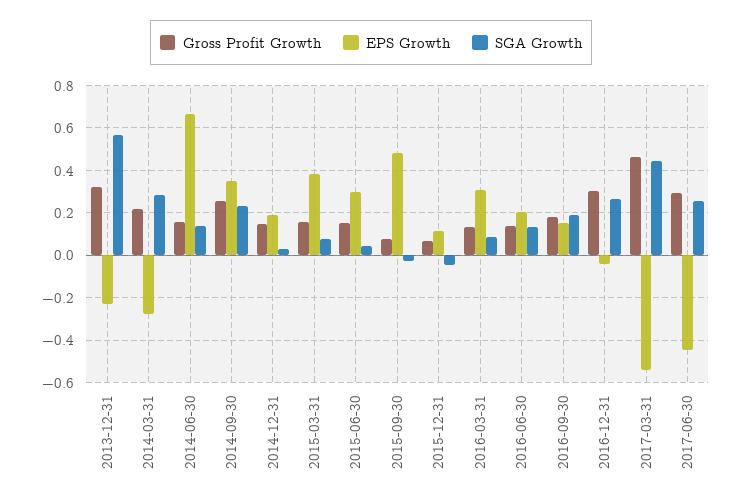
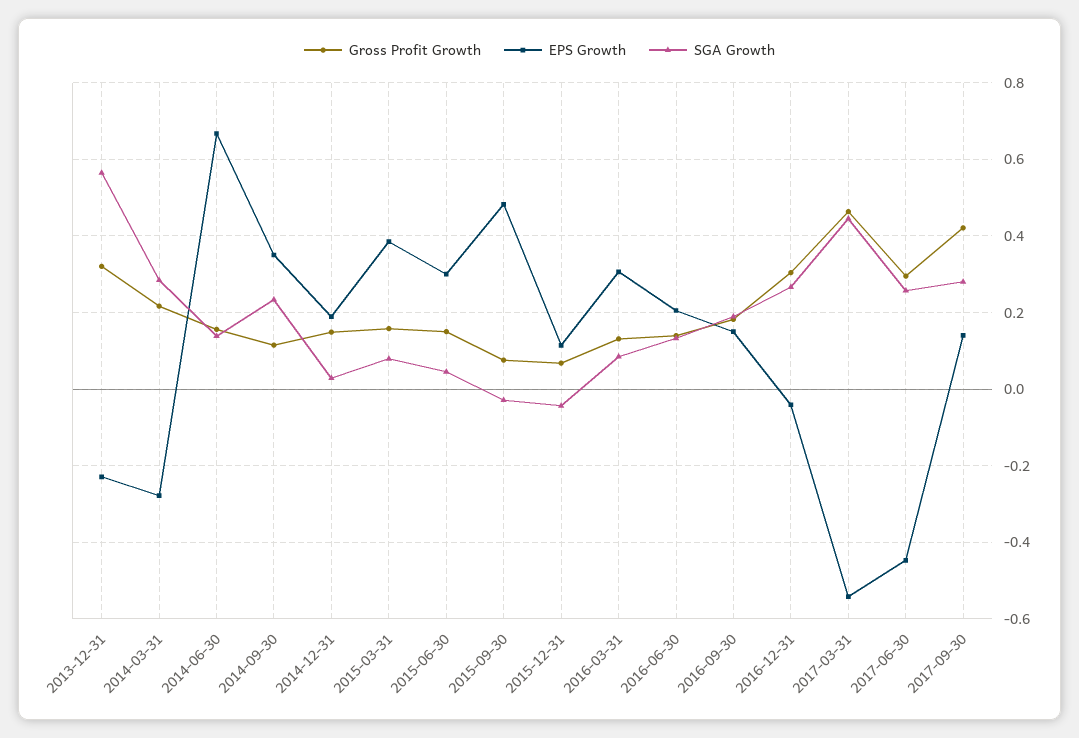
Gross Profit Growth, 2014-09-30: 0.25 -> 0.12
Gross Profit Growth, 2017-09-30: none -> 0.42
EPS Growth, 2017-09-30: none -> 0.14
SGA Growth, 2017-09-30: none -> 0.28

